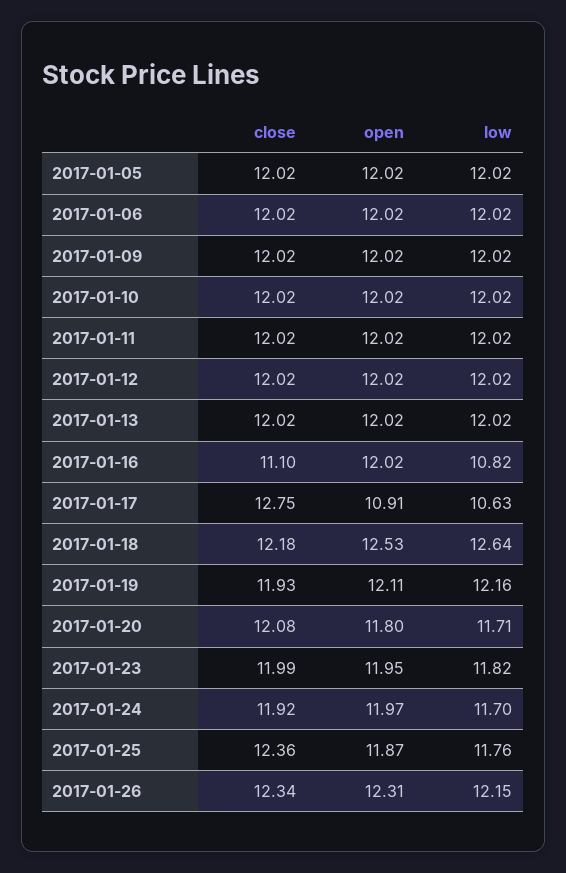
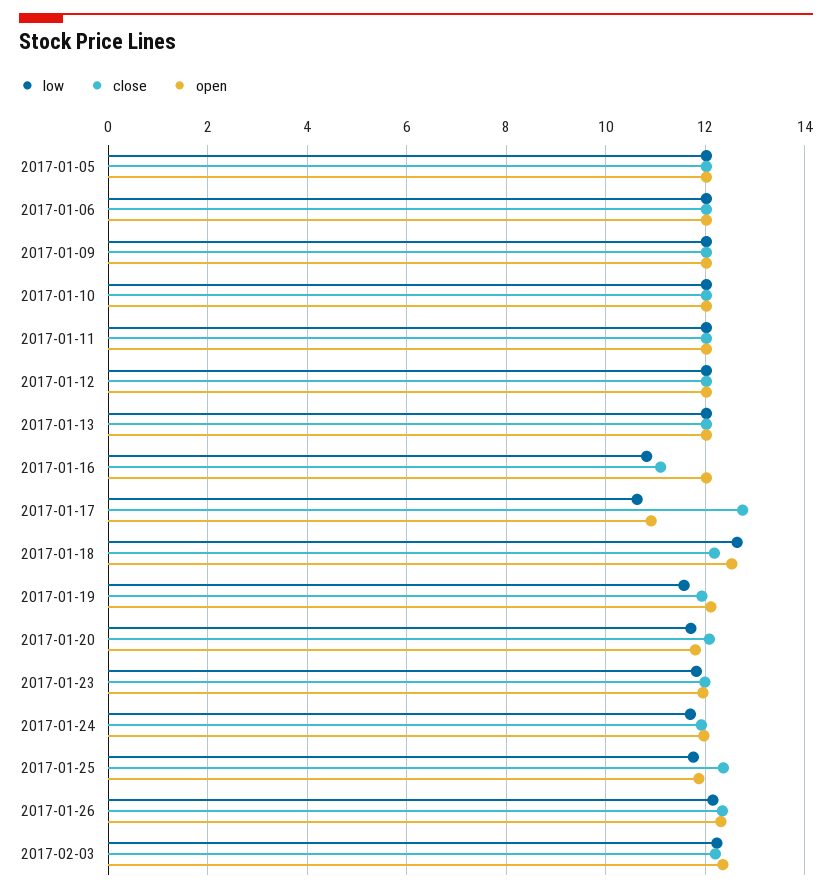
low, 2017-01-19: 12.16 -> 11.6
low, 2017-02-03: none -> 12.2
close, 2017-02-03: none -> 12.2
open, 2017-02-03: none -> 12.4

